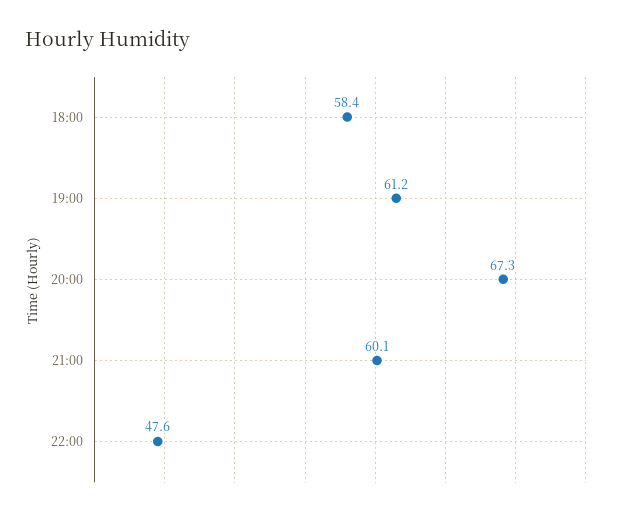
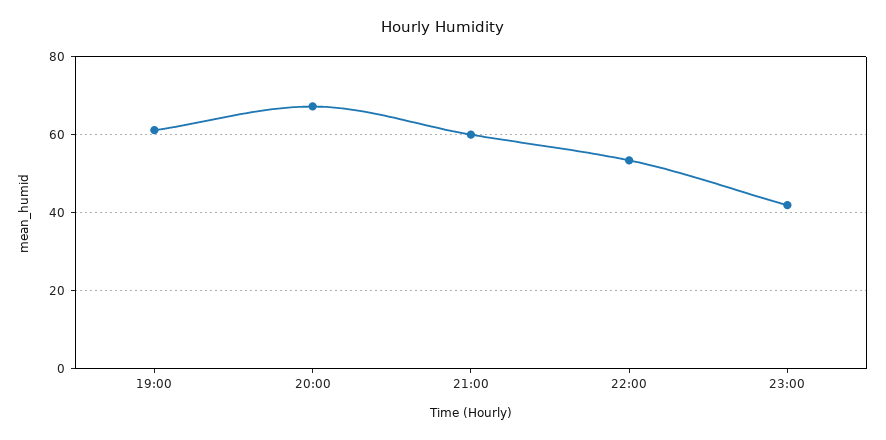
18:00: 58.4 -> none
22:00: 47.6 -> 54
23:00: none -> 42

